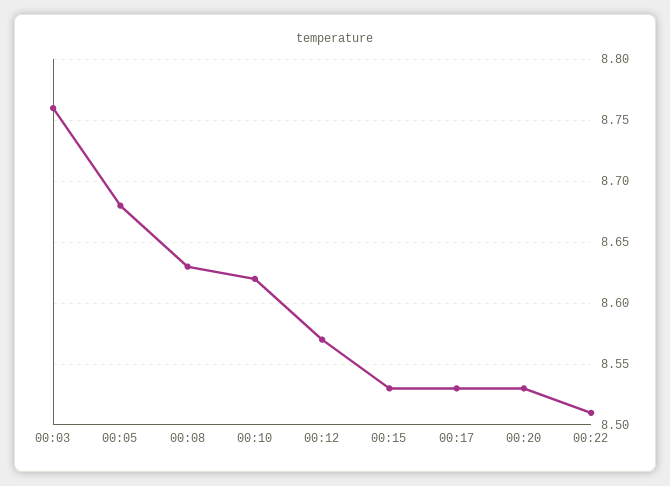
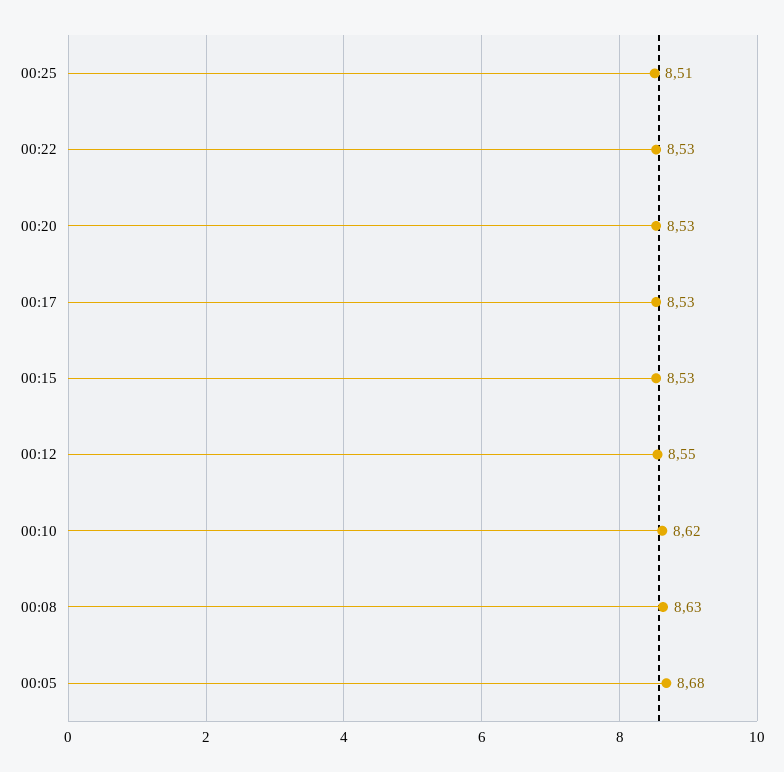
00:03: 8.76 -> none
00:12: 8.57 -> 8.55
00:22: 8.51 -> 8.53
00:25: none -> 8.51

